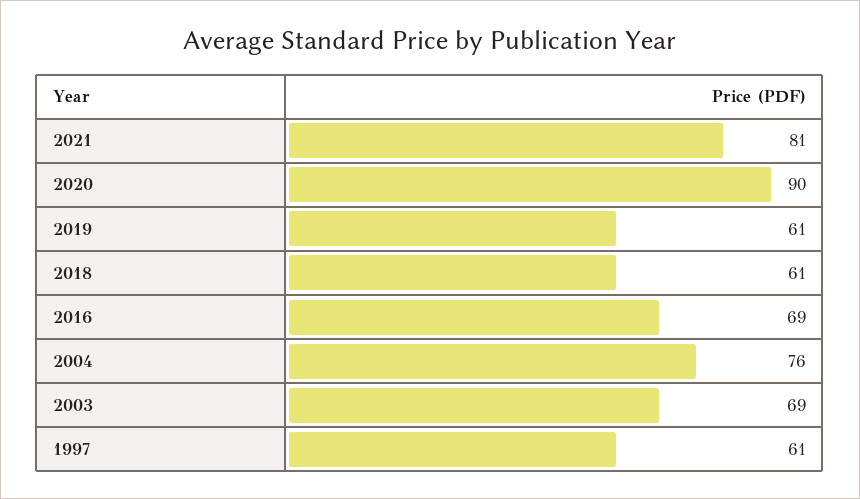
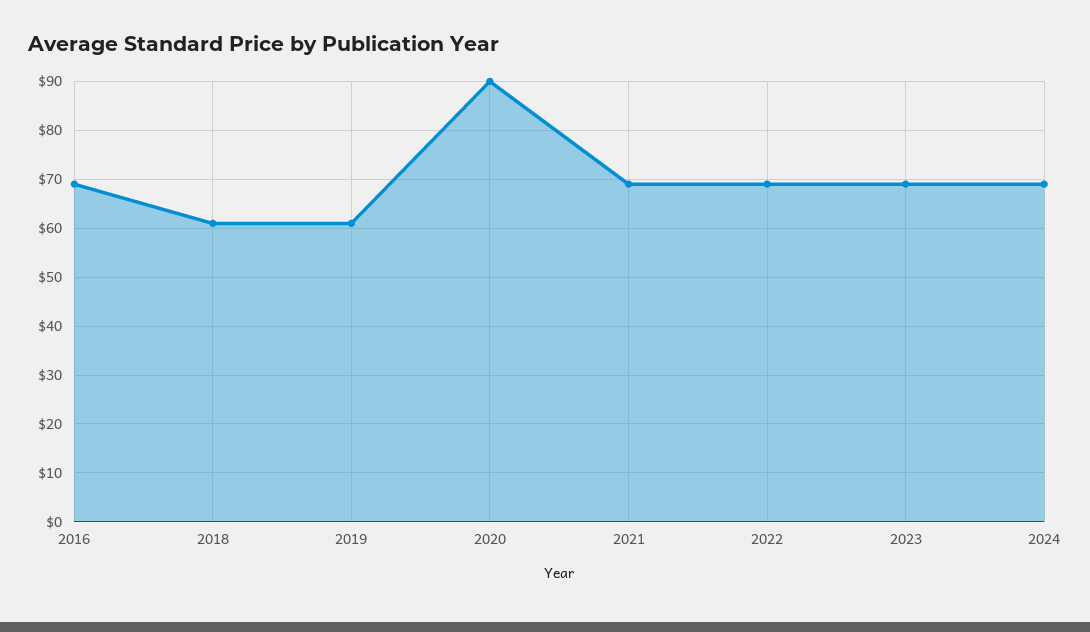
2021: 81 -> 70
2004: 76 -> none
2003: 69 -> none
1997: 61 -> none
2022: none -> 70
2023: none -> 70
2024: none -> 70

